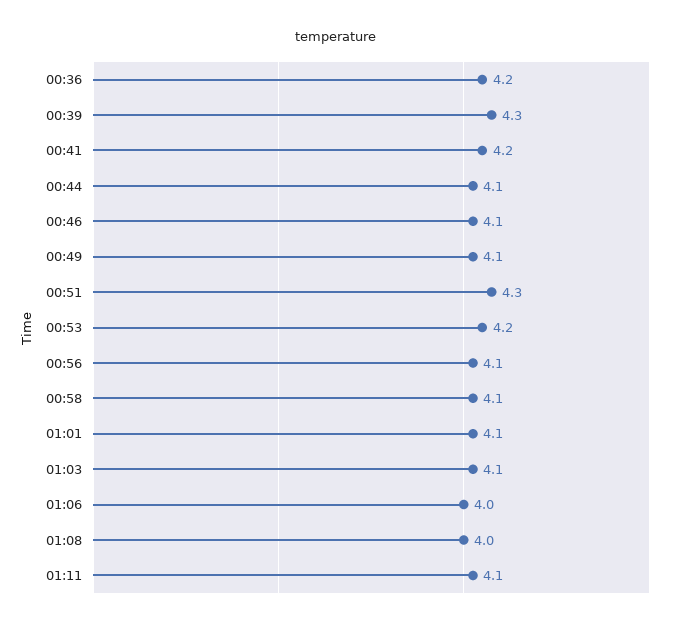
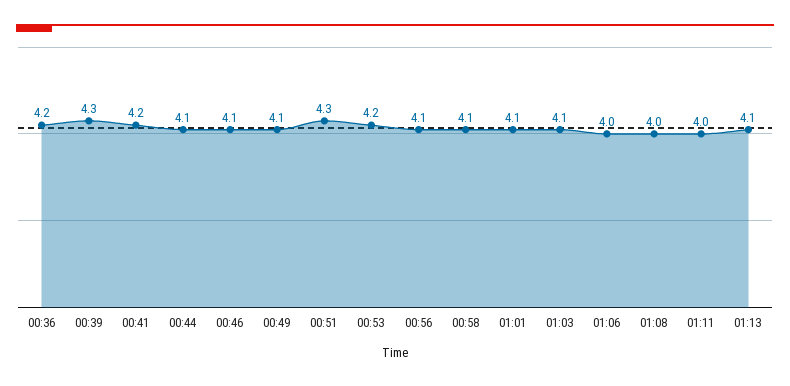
01:11: 4.1 -> 4
01:13: none -> 4.1

